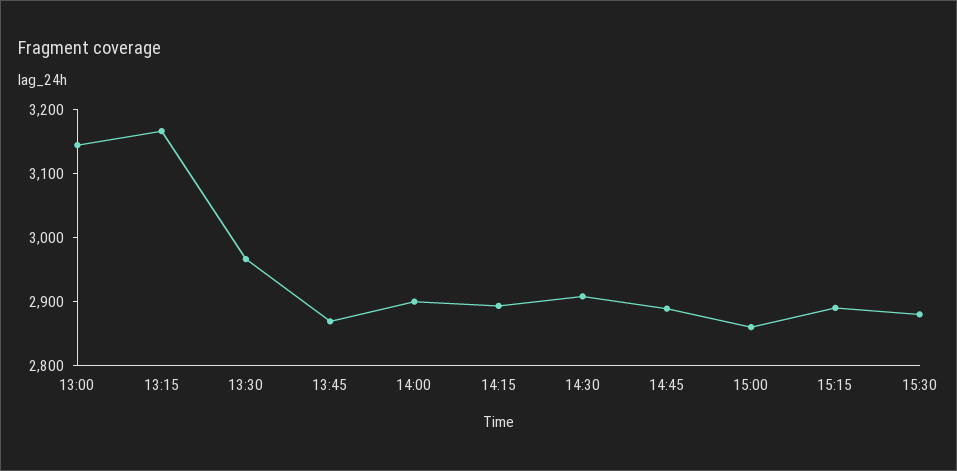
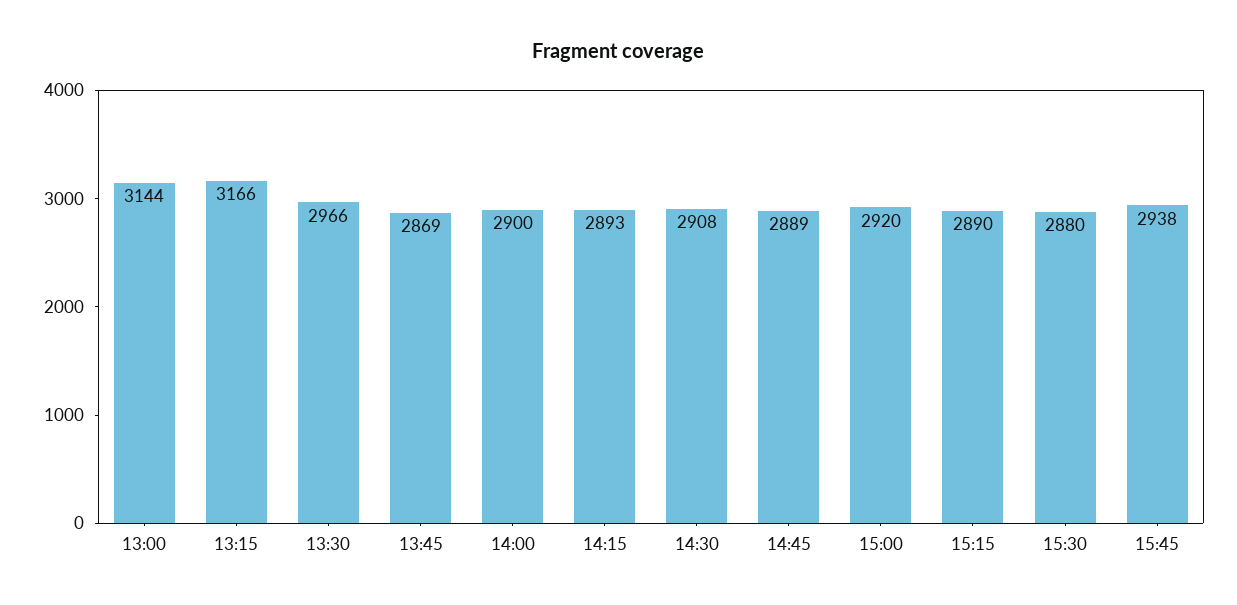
15:00: 2860 -> 2920
15:45: none -> 2938

